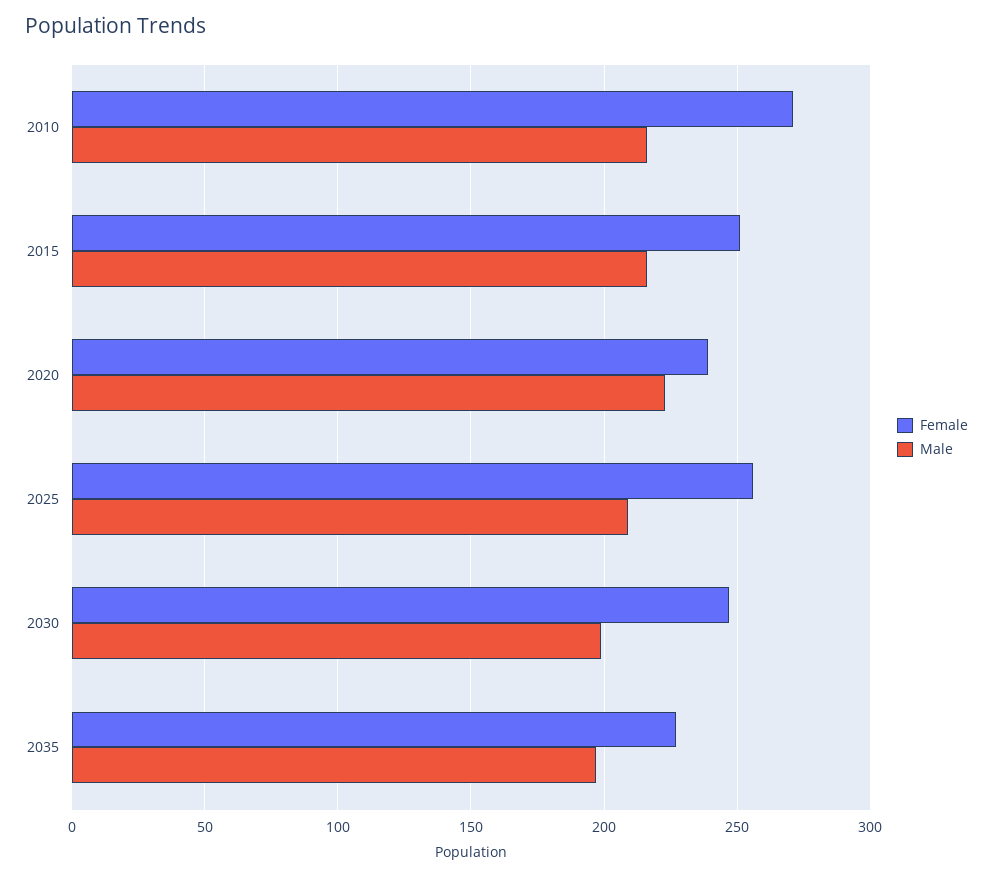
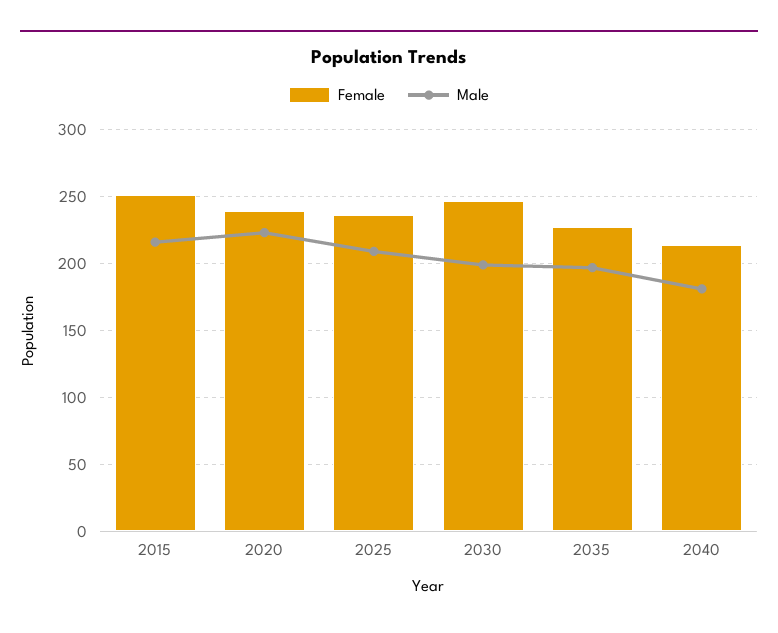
Female, 2010: 270 -> none
Male, 2010: 215 -> none
Female, 2025: 255 -> 235
Female, 2040: none -> 215
Male, 2040: none -> 180

